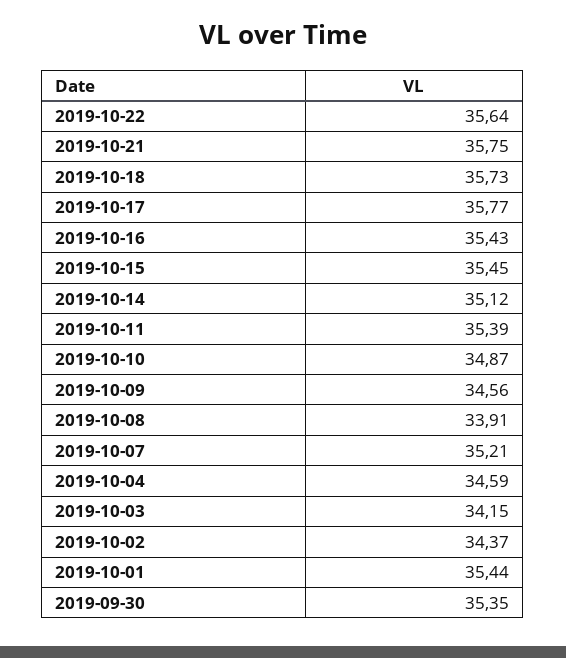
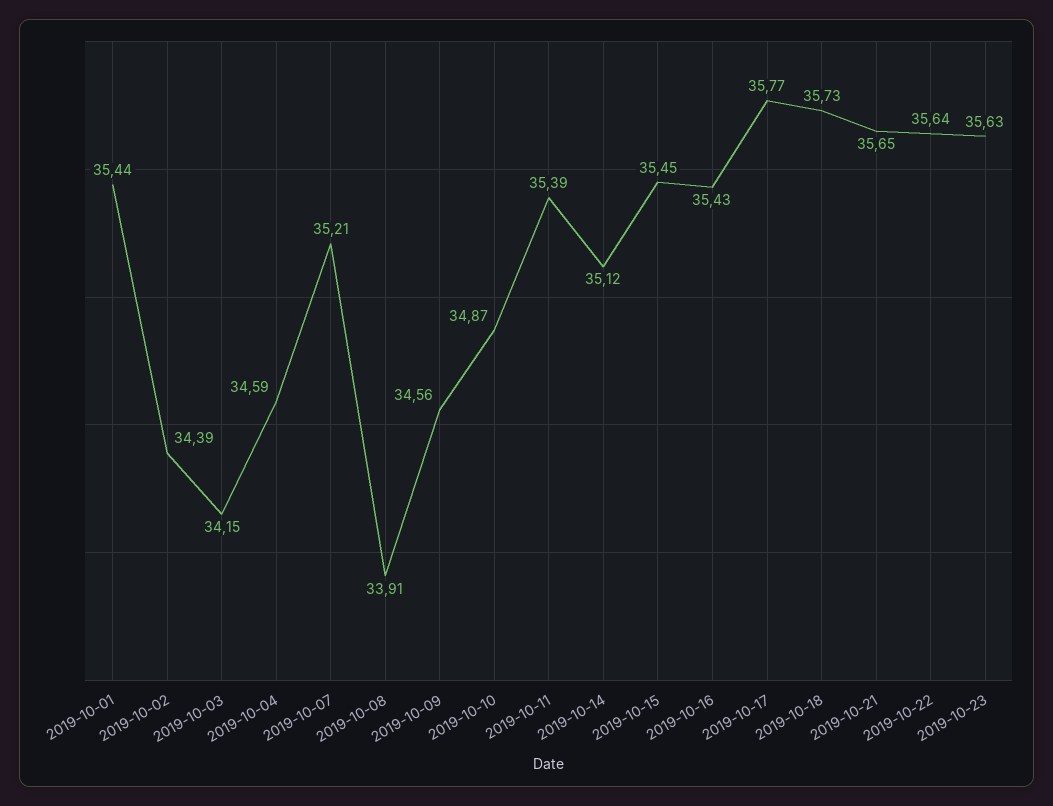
2019-10-21: 35.75 -> 35.65
2019-10-02: 34.37 -> 34.39
2019-09-30: 35.35 -> none
2019-10-23: none -> 35.63

